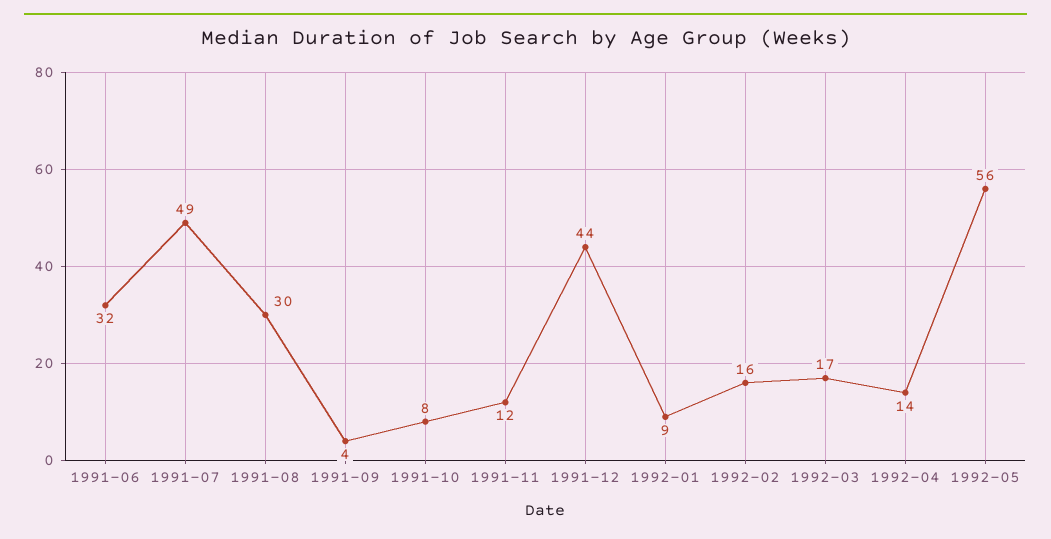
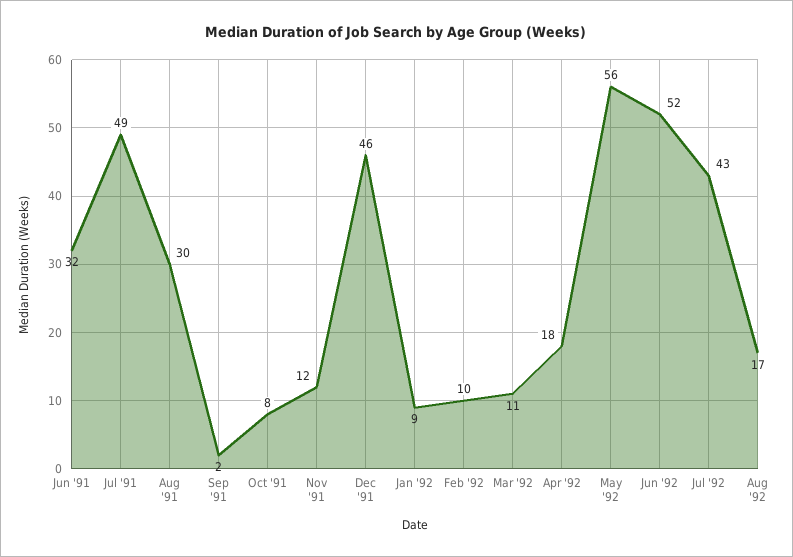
1991-09: 4 -> 2
1991-12: 44 -> 46
1992-02: 16 -> 10
1992-03: 17 -> 11
1992-04: 14 -> 18
Jun '92: none -> 52
Jul '92: none -> 43
Aug '92: none -> 17

